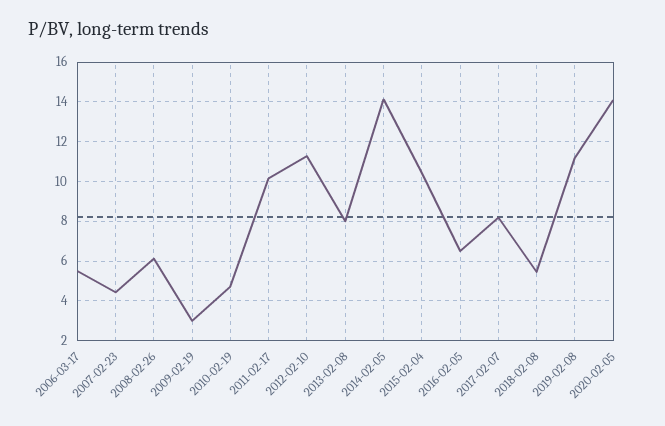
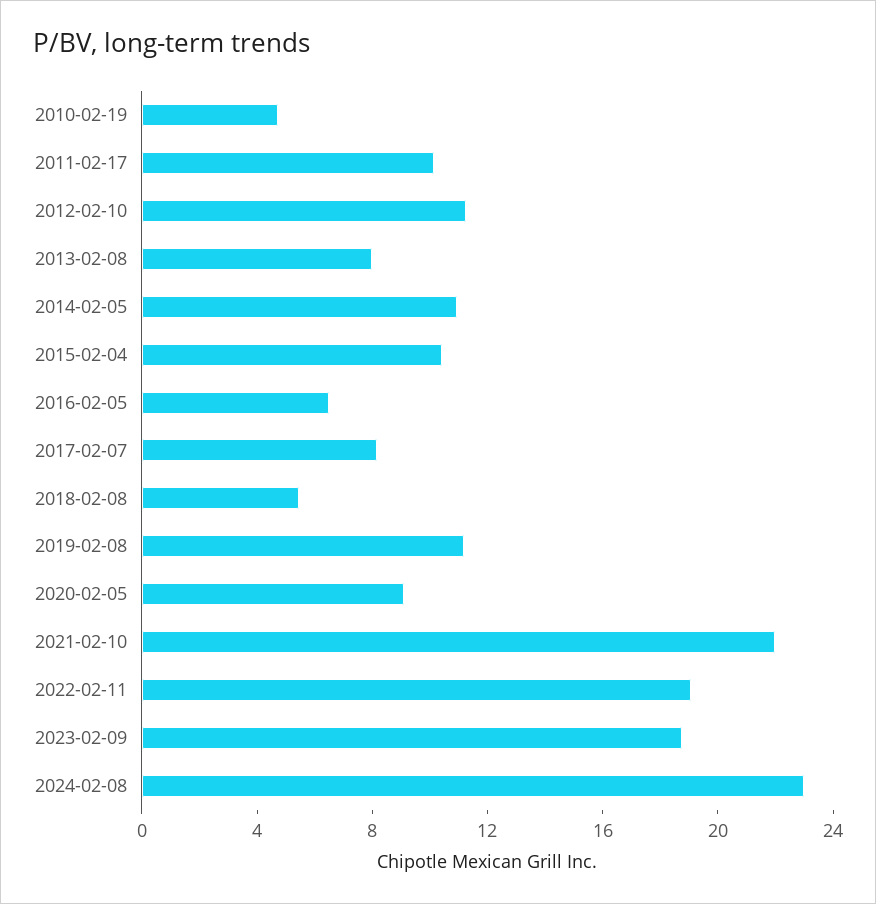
2006-03-17: 5.5 -> none
2007-02-23: 4.5 -> none
2008-02-26: 6 -> none
2009-02-19: 3 -> none
2014-02-05: 14 -> 11
2020-02-05: 14 -> 9
2021-02-10: none -> 22
2022-02-11: none -> 19
2023-02-09: none -> 19
2024-02-08: none -> 23

